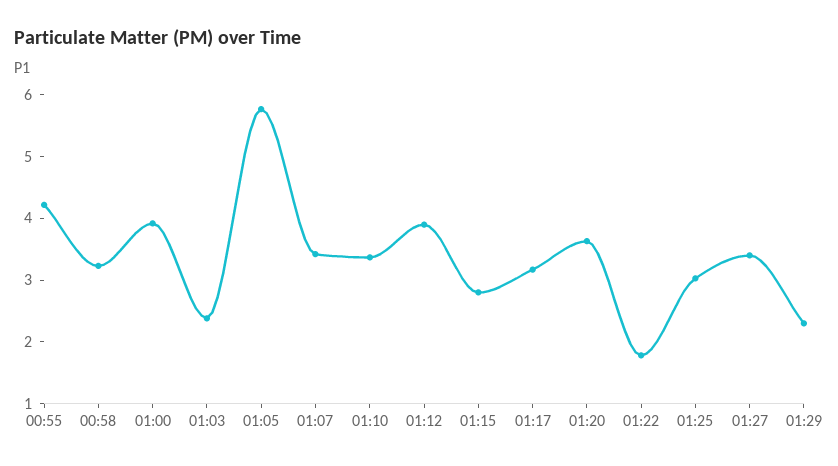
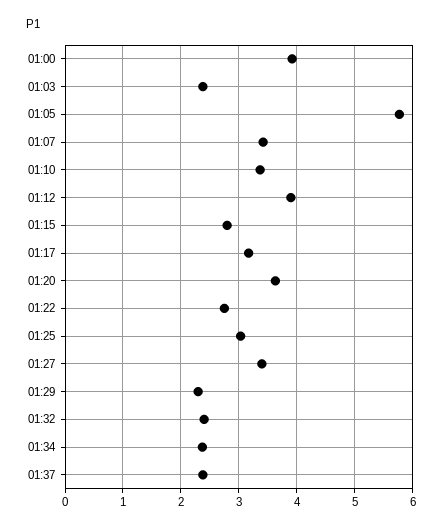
00:55: 4.2 -> none
00:58: 3.2 -> none
01:22: 1.8 -> 2.8
01:32: none -> 2.4
01:34: none -> 2.4
01:37: none -> 2.4

